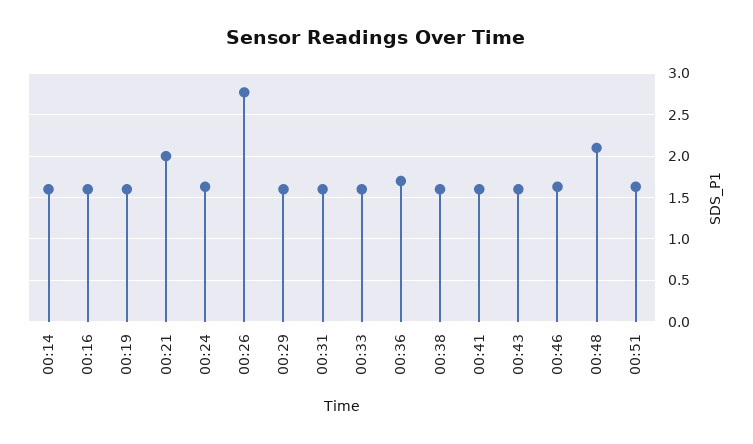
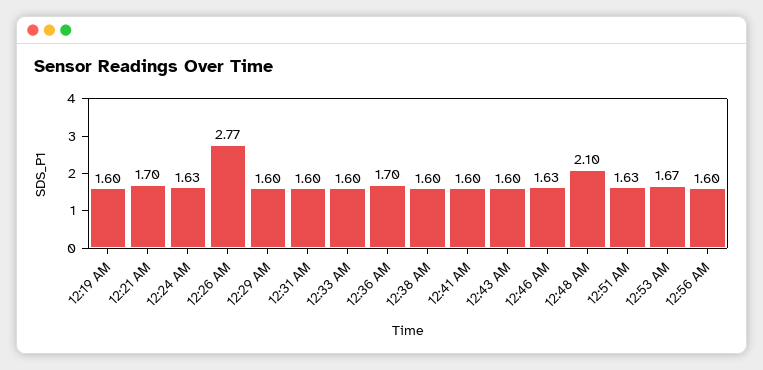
00:14: 1.6 -> none
00:16: 1.6 -> none
00:21: 2 -> 1.7
12:53 AM: none -> 1.67
12:56 AM: none -> 1.6

